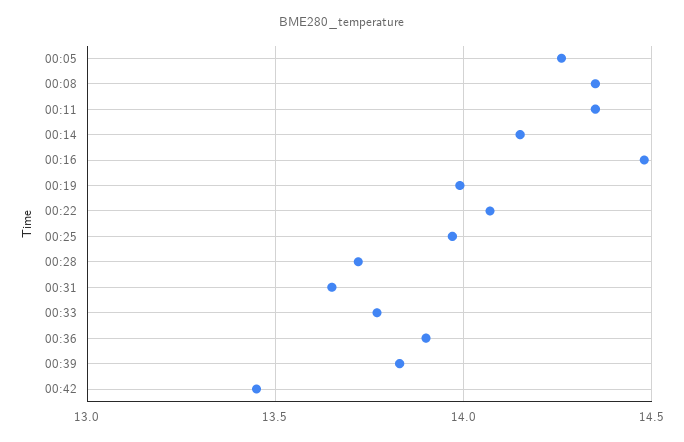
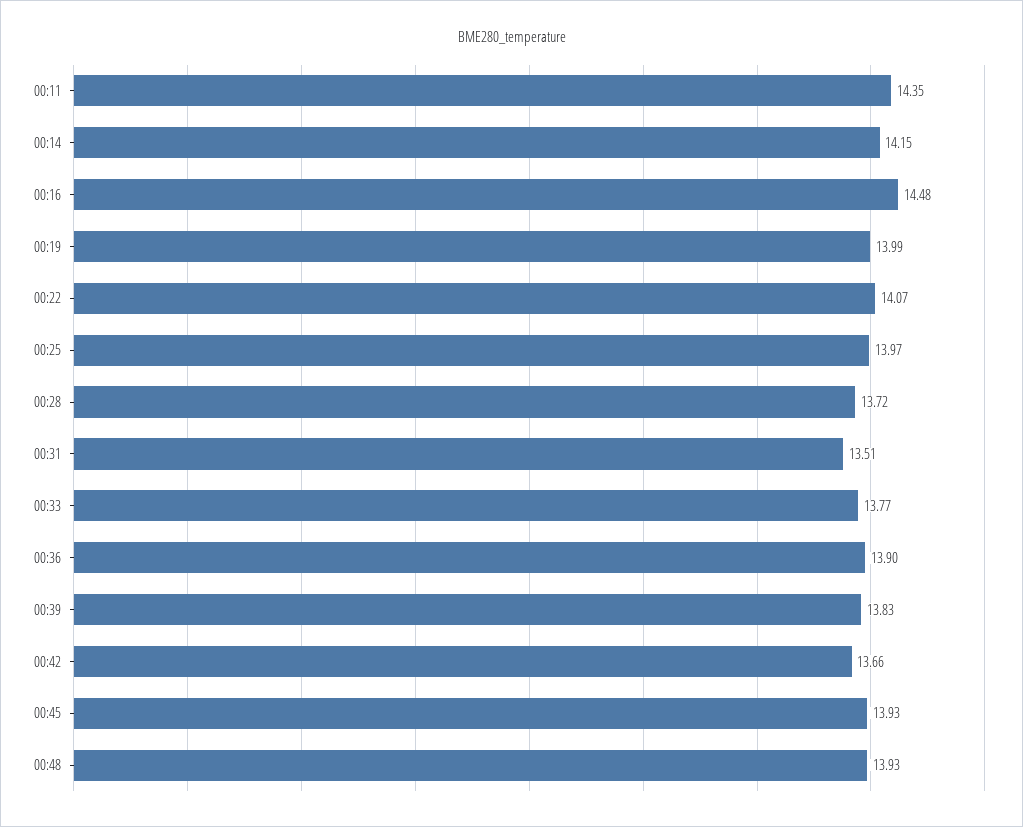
00:05: 14.25 -> none
00:08: 14.35 -> none
00:31: 13.65 -> 13.51
00:42: 13.45 -> 13.66
00:45: none -> 13.93
00:48: none -> 13.93

